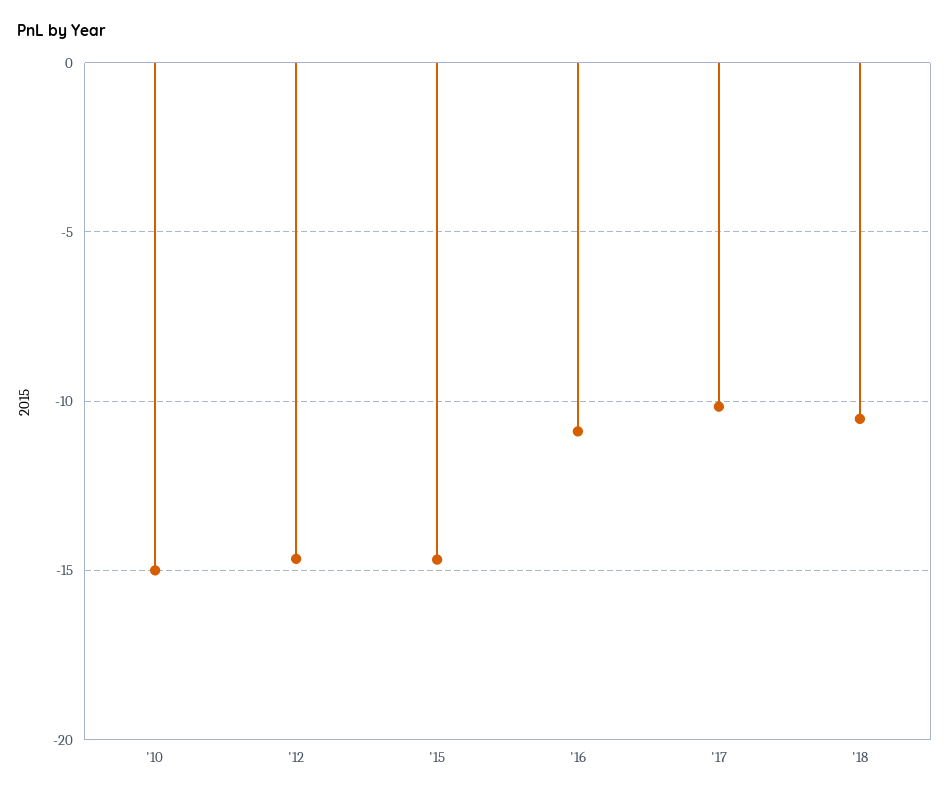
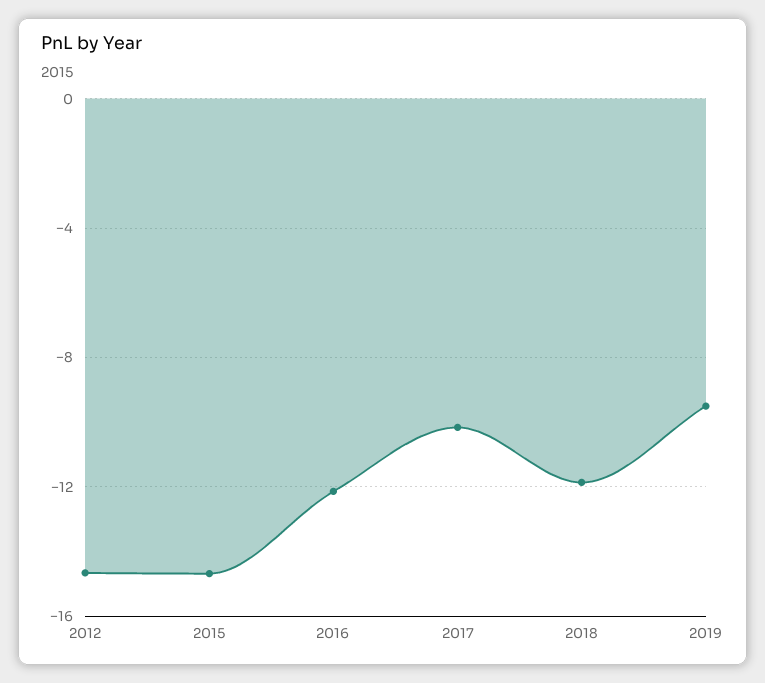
'10: -15 -> none
'16: -11 -> -12
'18: -10.5 -> -12
2019: none -> -9.5

